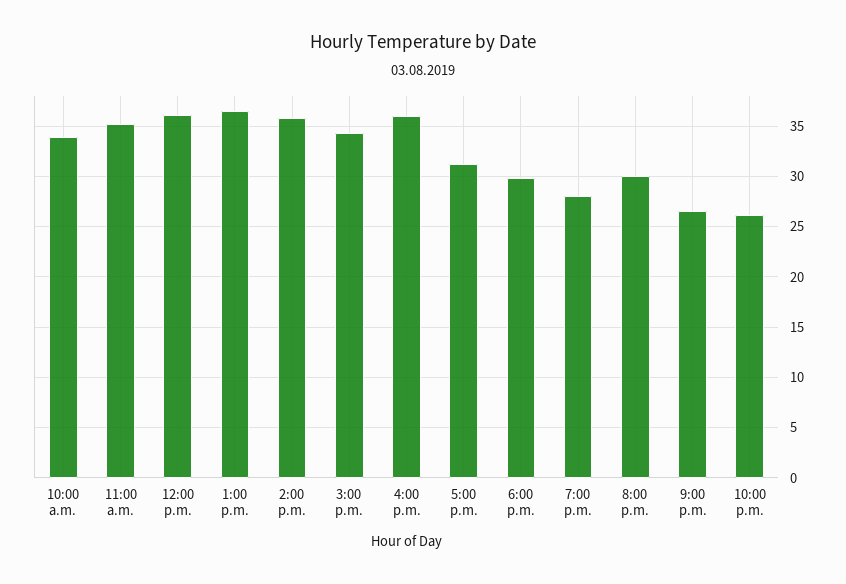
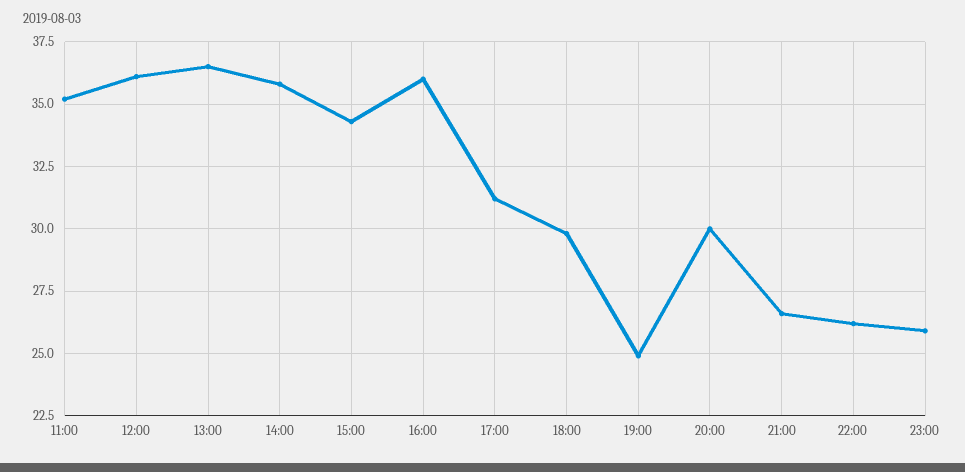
10:00 a.m.: 34 -> none
7:00 p.m.: 28 -> 25
23:00: none -> 26

